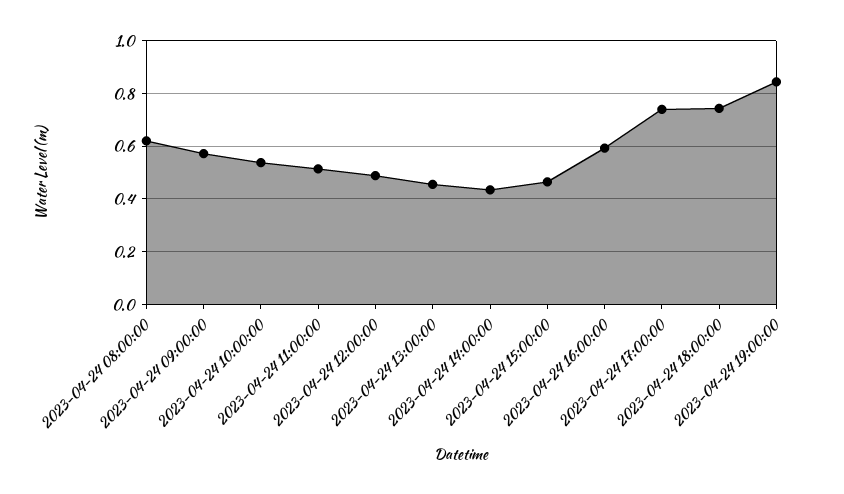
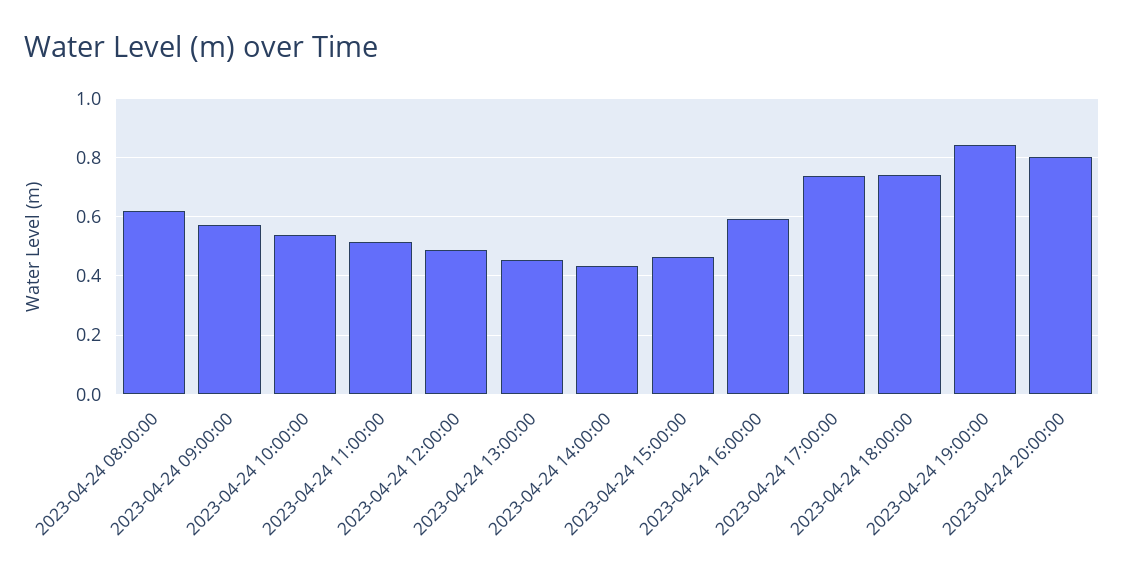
2023-04-24 20:00:00: none -> 0.8

